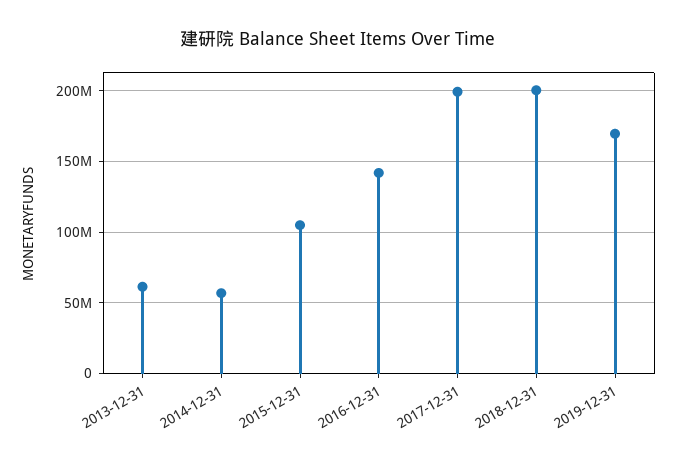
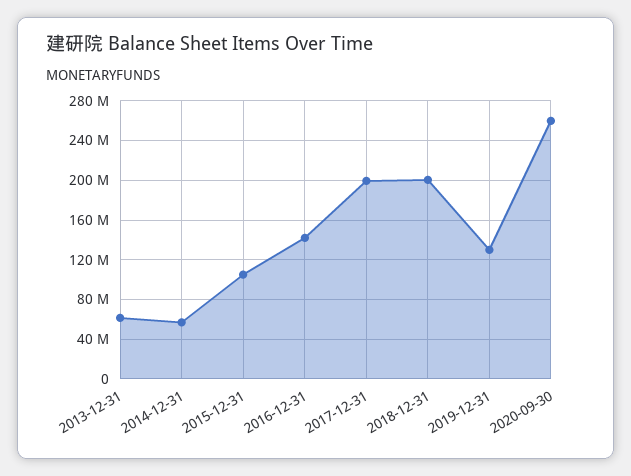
2019-12-31: 170000000 -> 130000000
2020-09-30: none -> 260000000

